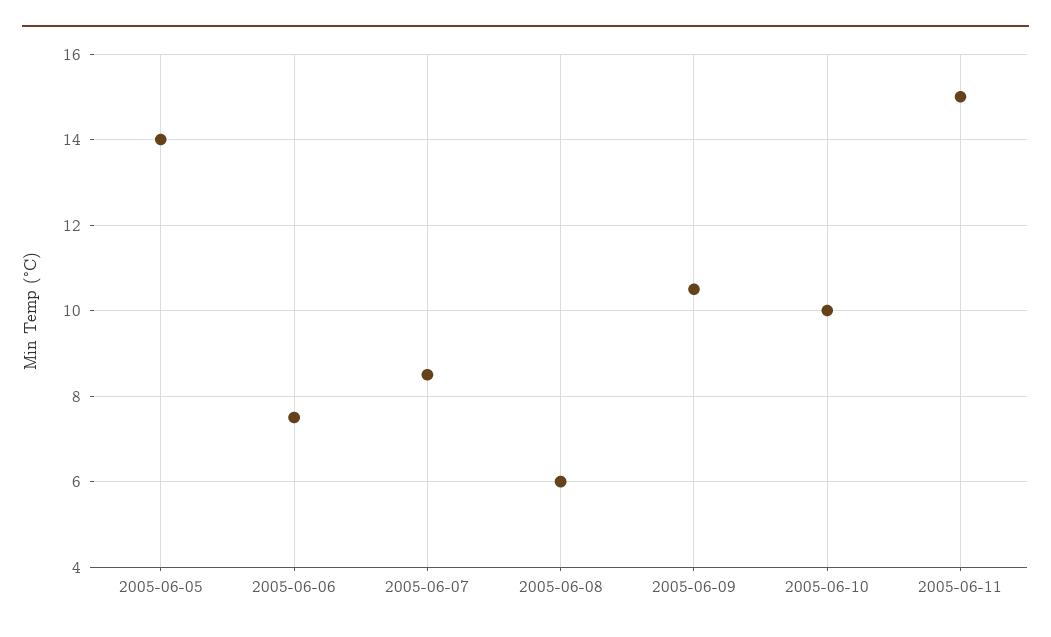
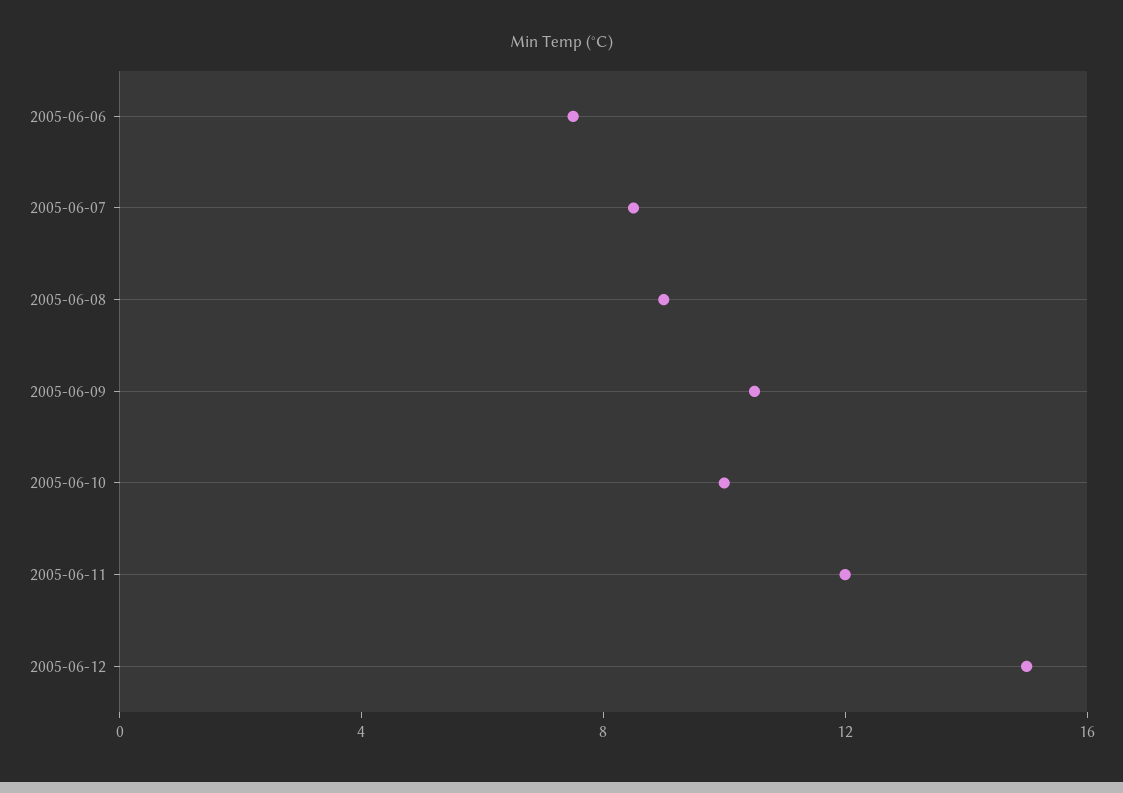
2005-06-05: 14 -> none
2005-06-08: 6 -> 9
2005-06-11: 15 -> 12
2005-06-12: none -> 15

